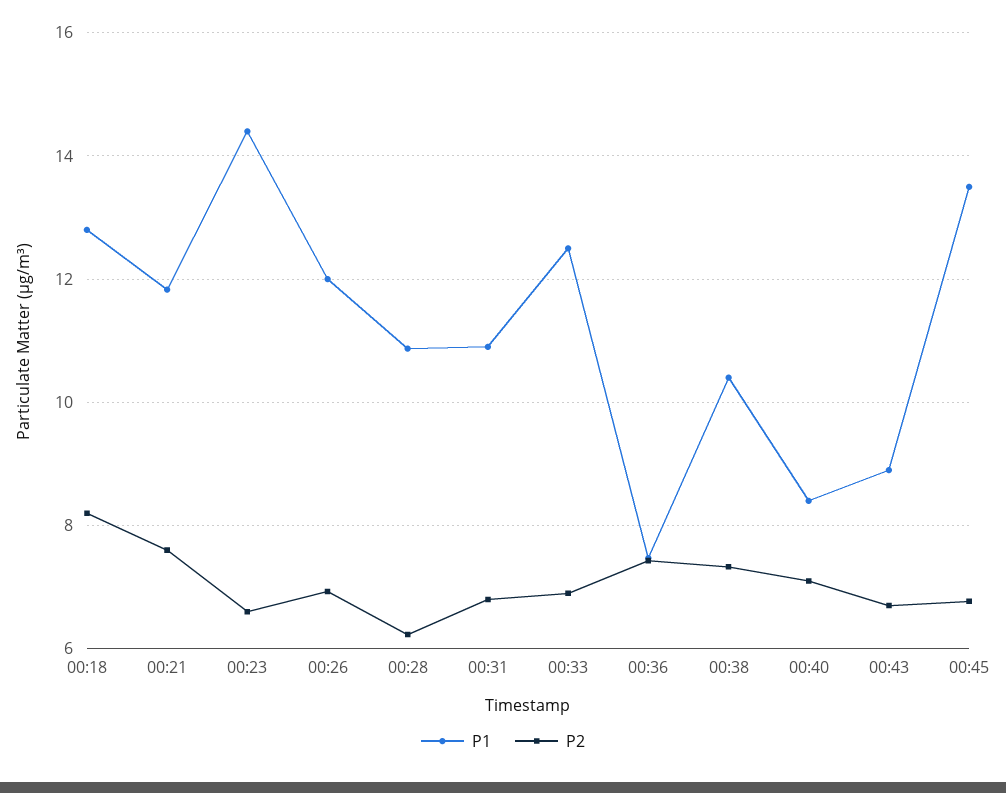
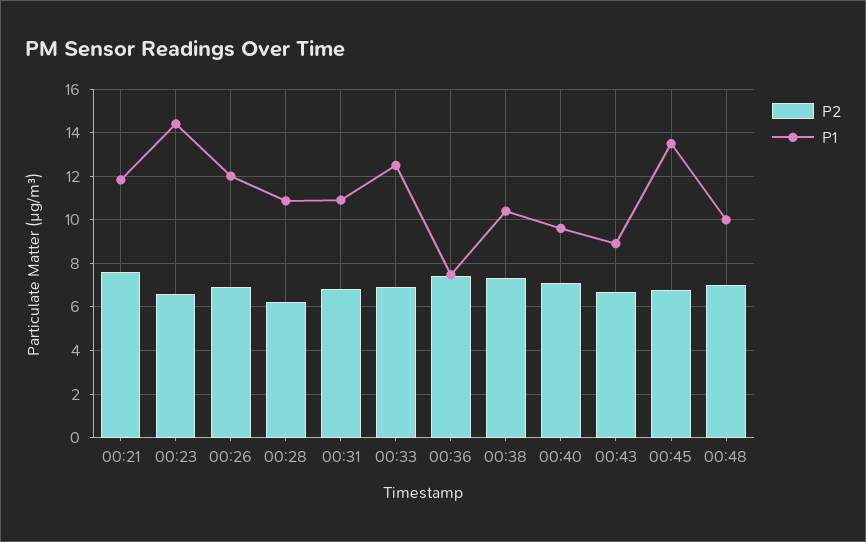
P1, 00:18: 12.8 -> none
P2, 00:18: 8.2 -> none
P1, 00:40: 8.4 -> 9.5
P2, 00:48: none -> 7
P1, 00:48: none -> 10

